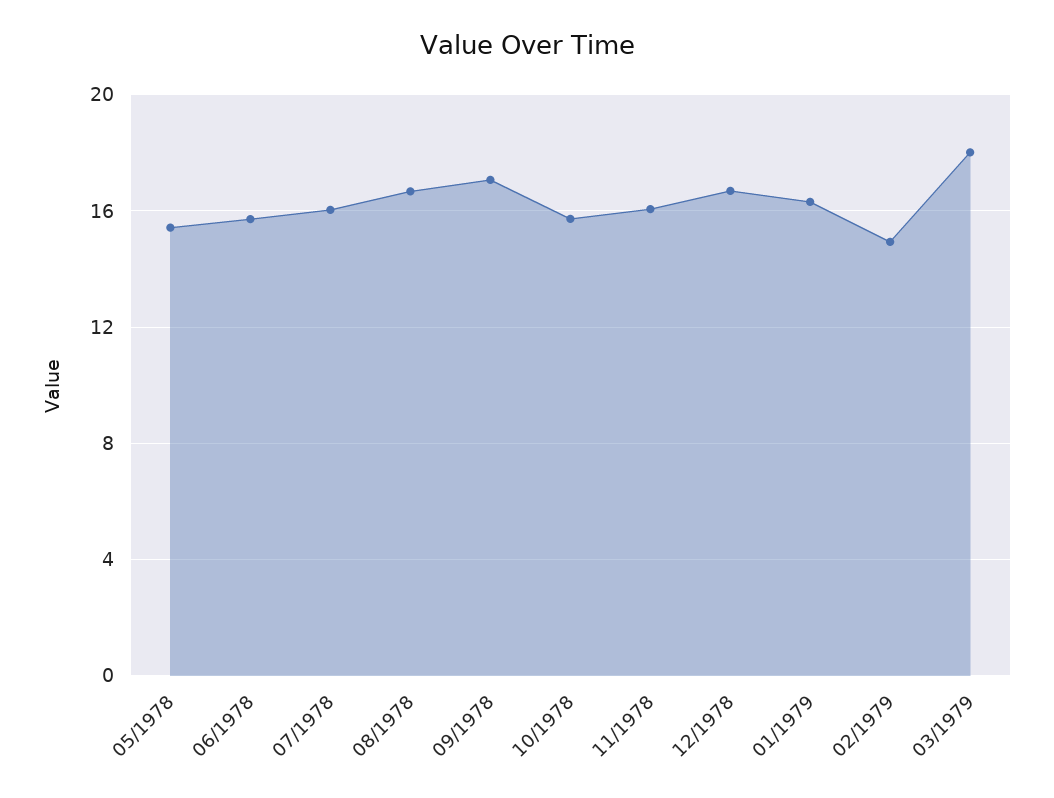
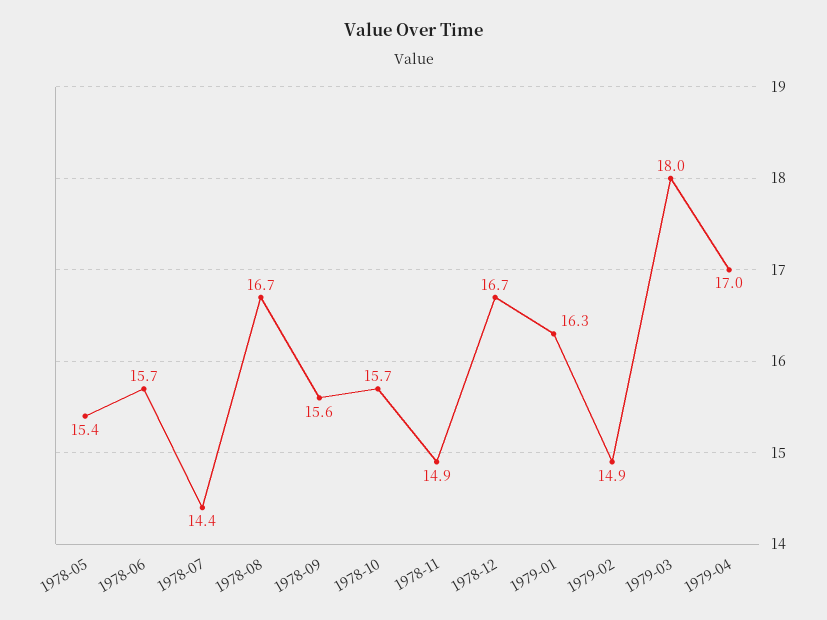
07/1978: 16 -> 14.4
09/1978: 17 -> 15.6
11/1978: 16 -> 14.9
1979-04: none -> 17

